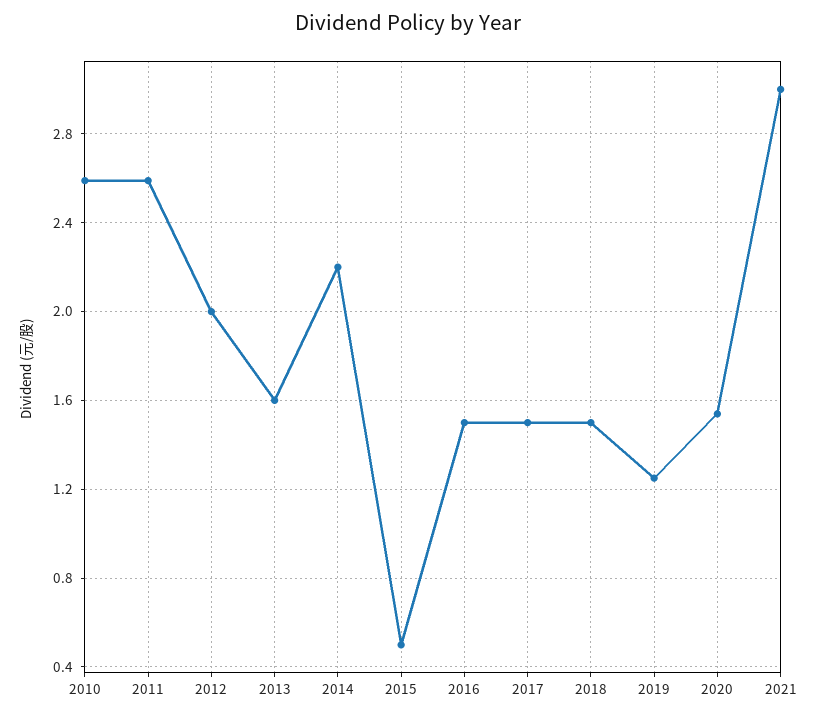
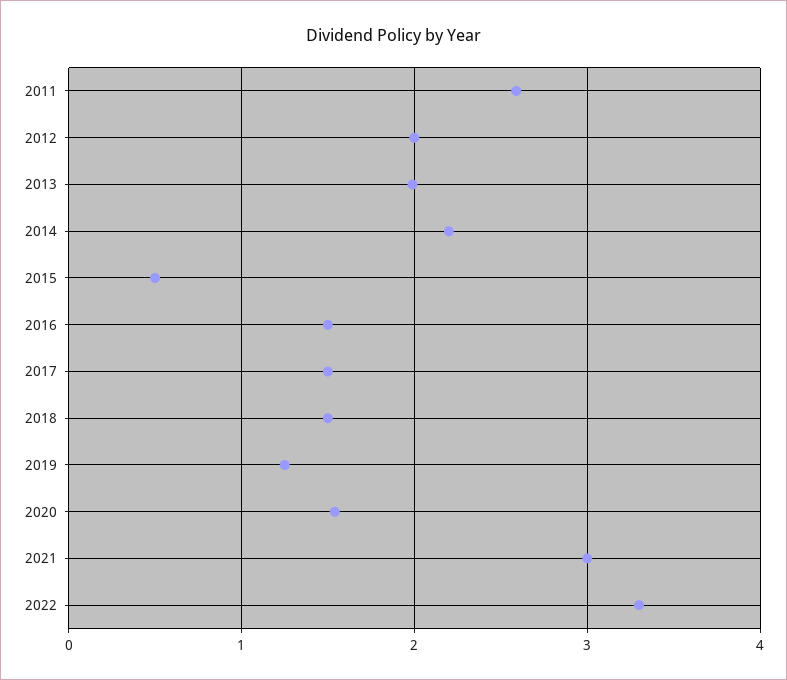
2010: 2.6 -> none
2013: 1.6 -> 2
2022: none -> 3.3

